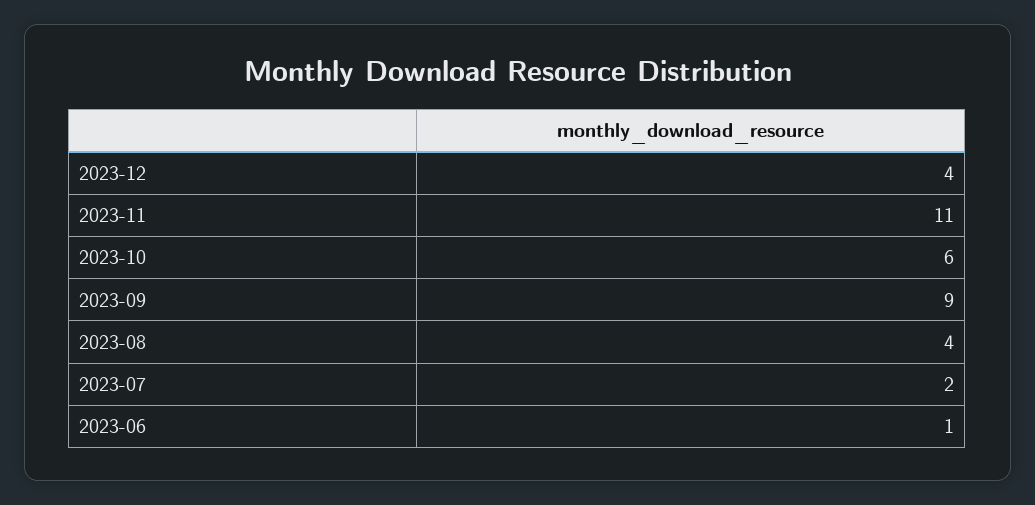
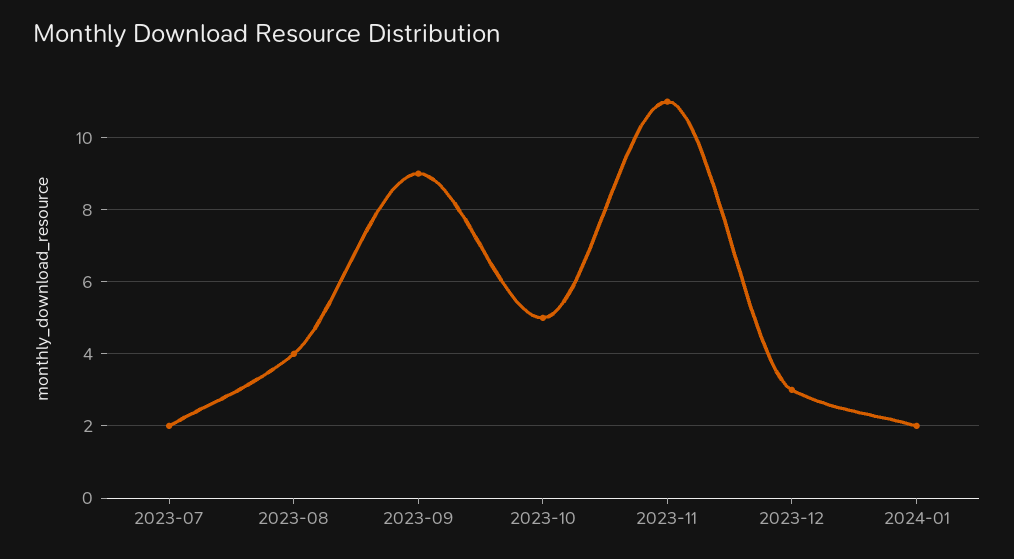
2023-12: 4 -> 3
2023-10: 6 -> 5
2023-06: 1 -> none
2024-01: none -> 2

